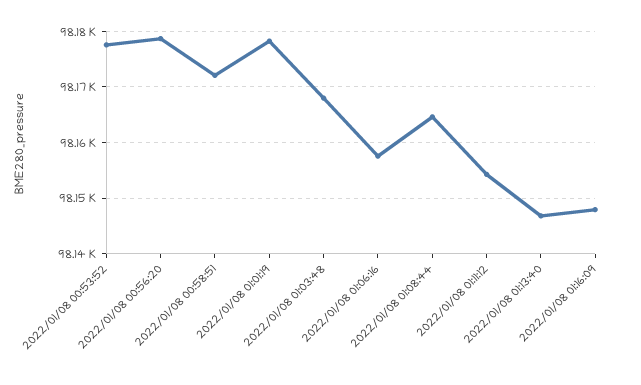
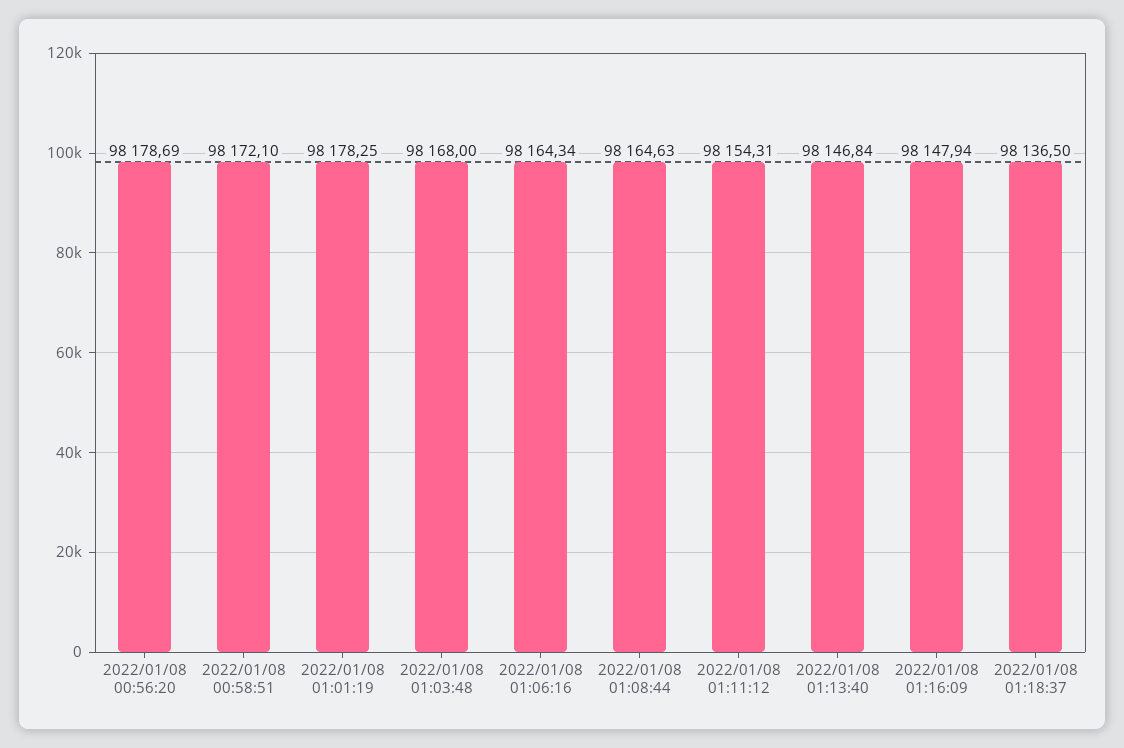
2022/01/08 00:53:52: 98178 -> none
2022/01/08 01:06:16: 98158 -> 98164.34
2022/01/08 01:18:37: none -> 98136.5

